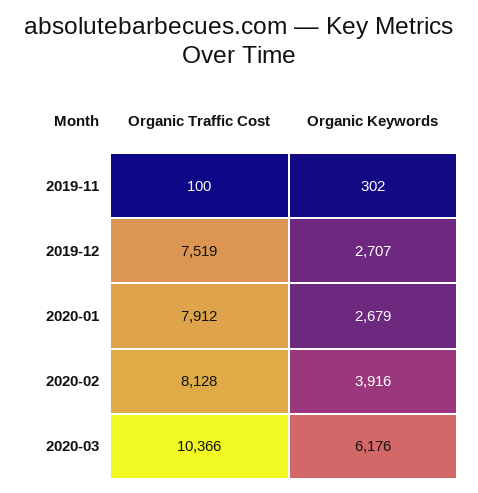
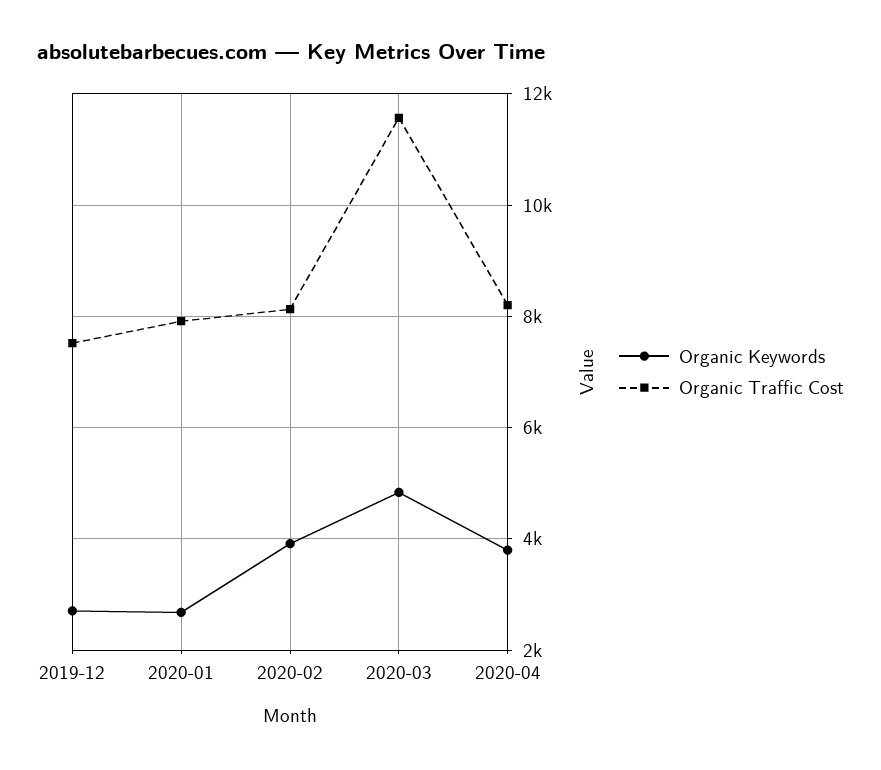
Organic Traffic Cost, 2019-11: 100 -> none
Organic Keywords, 2019-11: 302 -> none
Organic Traffic Cost, 2020-03: 10366 -> 11600
Organic Keywords, 2020-03: 6176 -> 4800
Organic Keywords, 2020-04: none -> 3800
Organic Traffic Cost, 2020-04: none -> 8200

